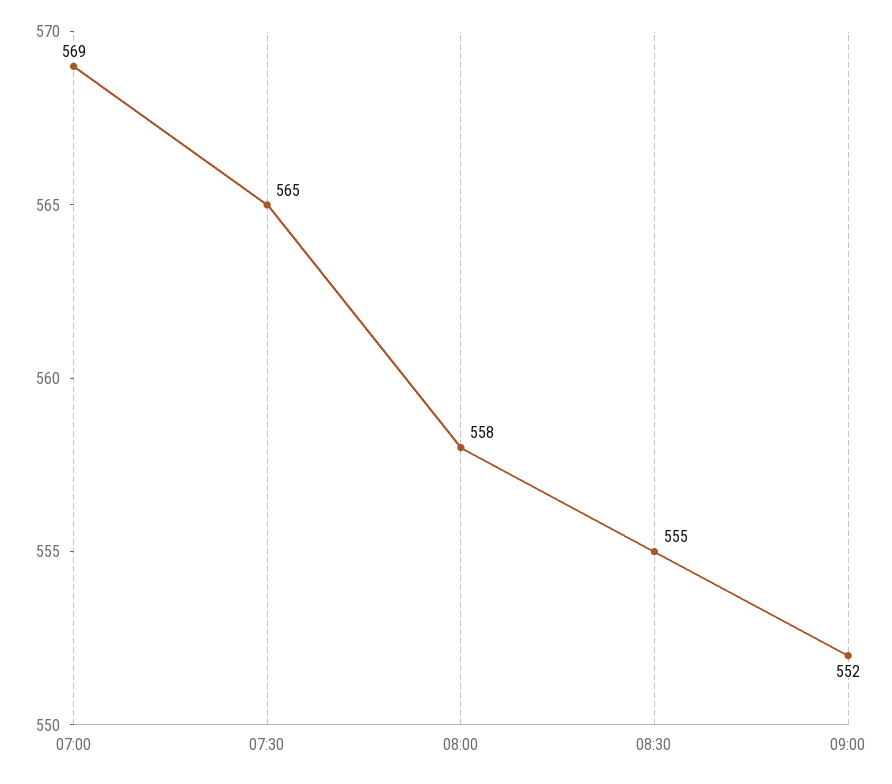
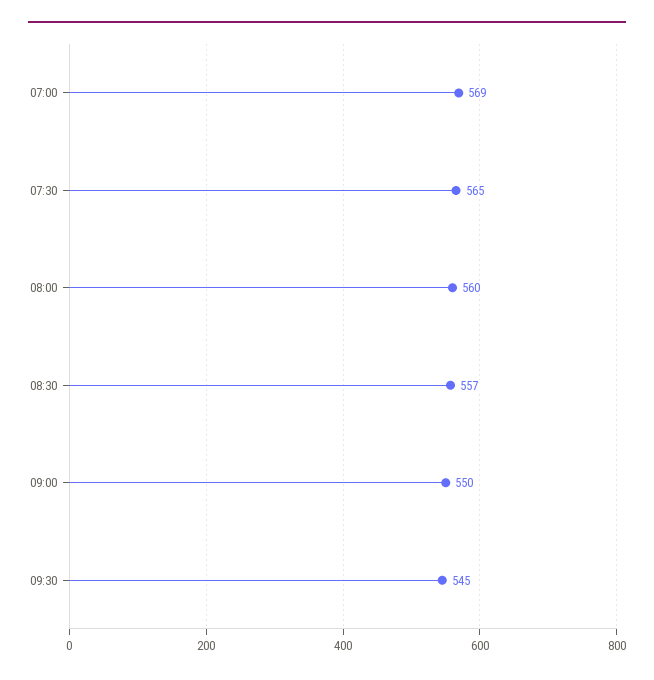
08:00: 558 -> 560
08:30: 555 -> 557
09:00: 552 -> 550
09:30: none -> 545

